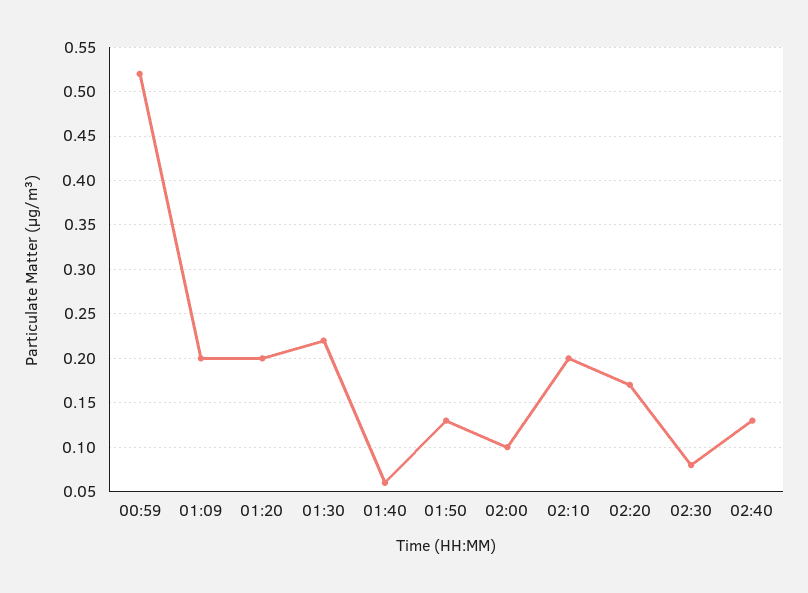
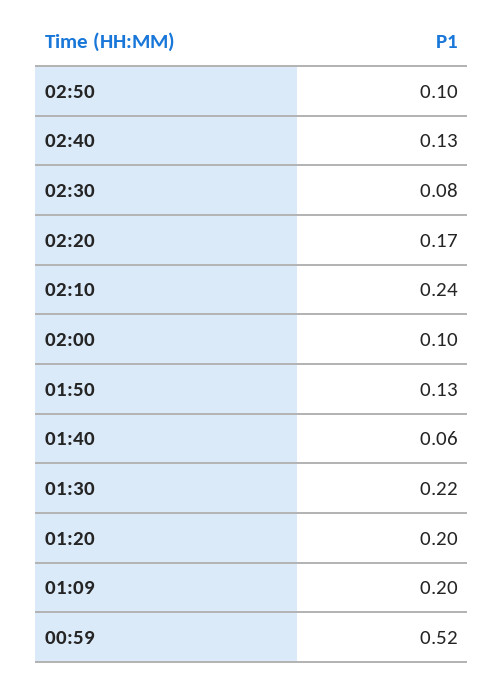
02:10: 0.2 -> 0.24
02:50: none -> 0.1

